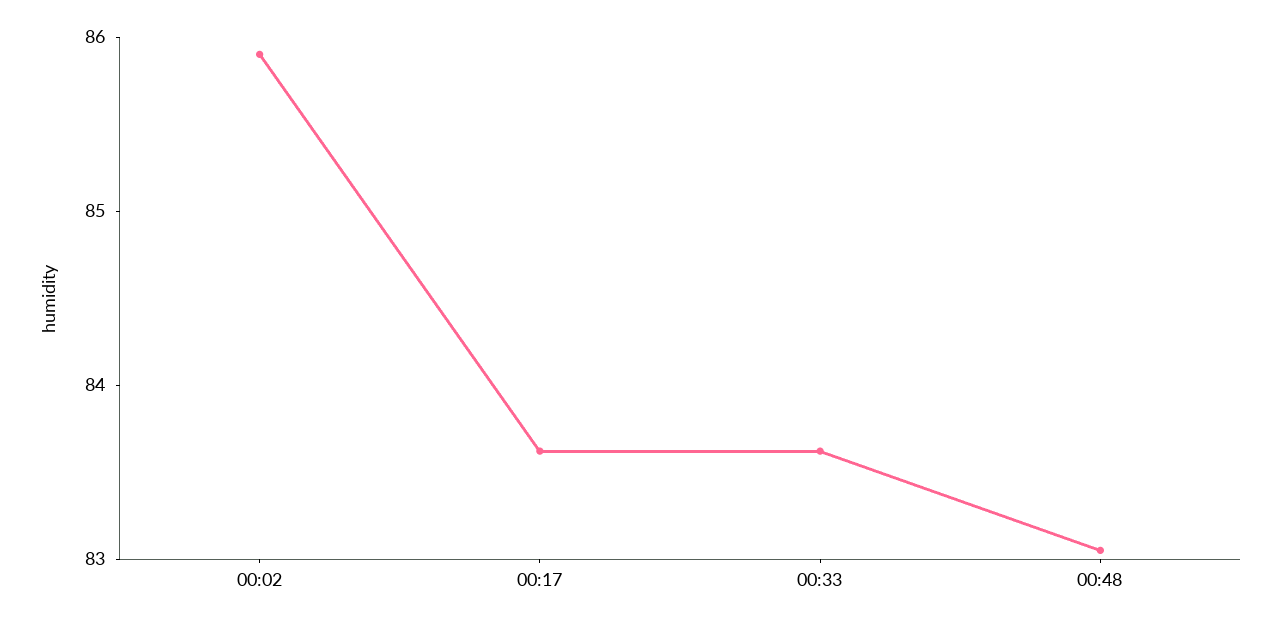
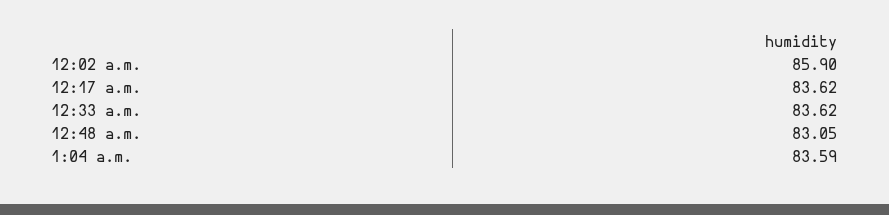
1:04 a.m.: none -> 83.59

